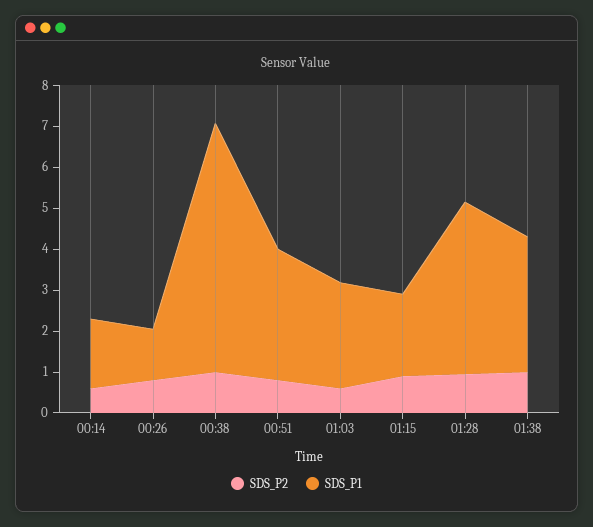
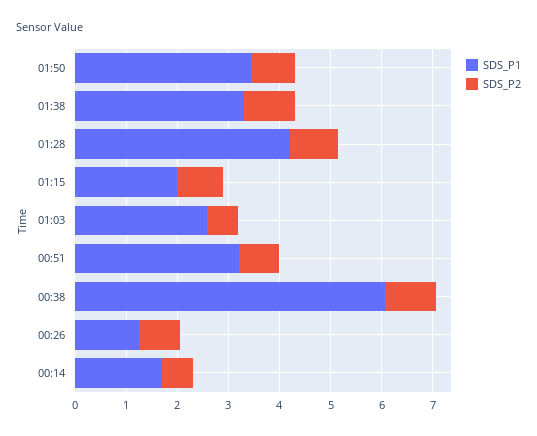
SDS_P1, 01:50: none -> 3.4
SDS_P2, 01:50: none -> 0.8

